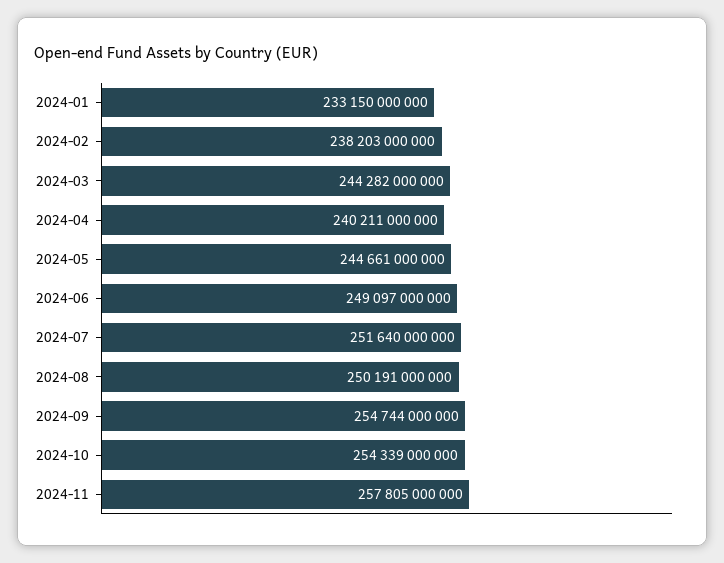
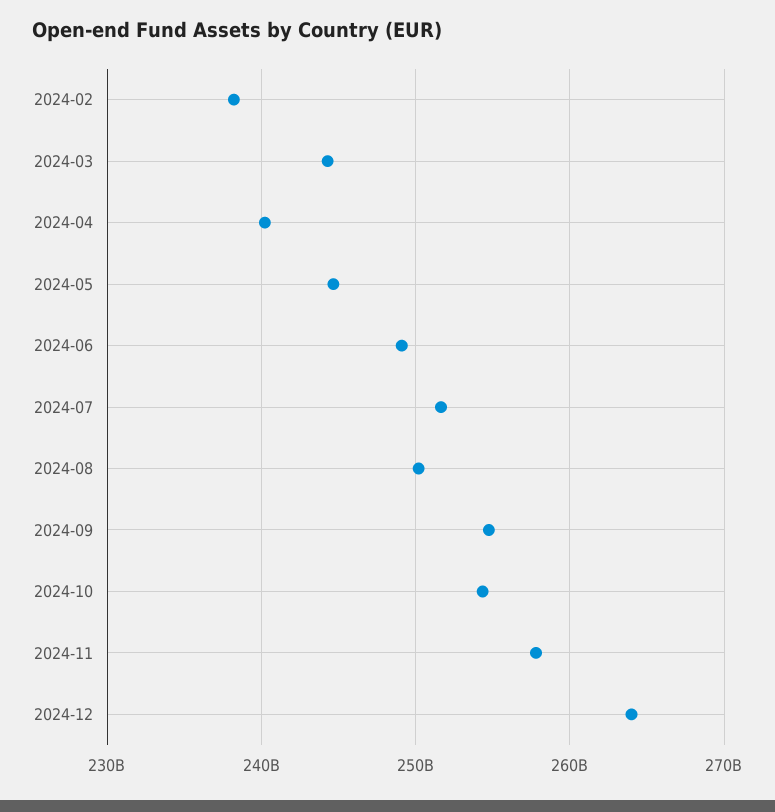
2024-01: 233150000000 -> none
2024-12: none -> 264000000000

